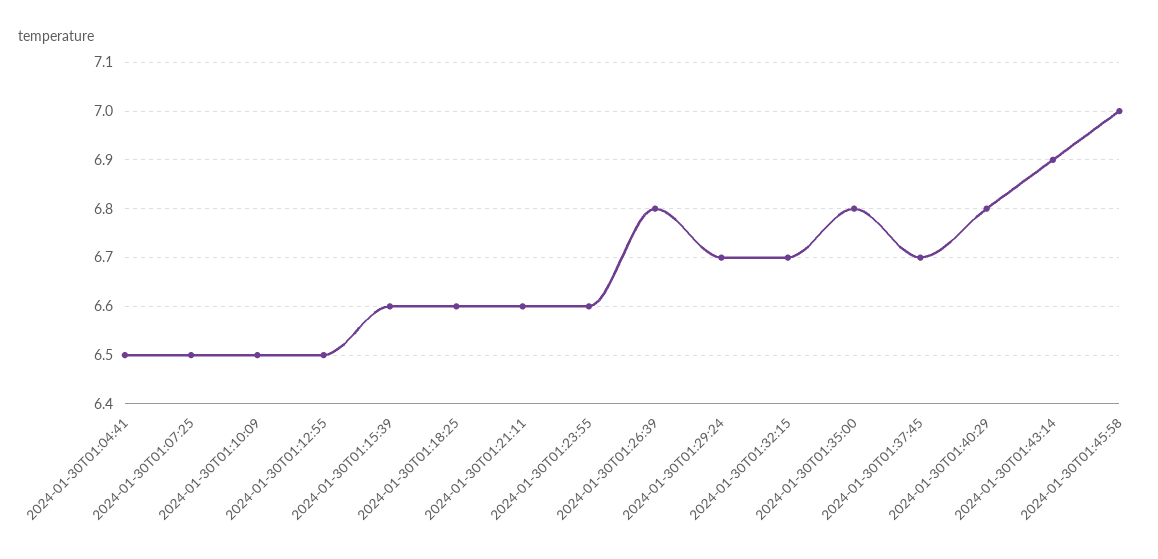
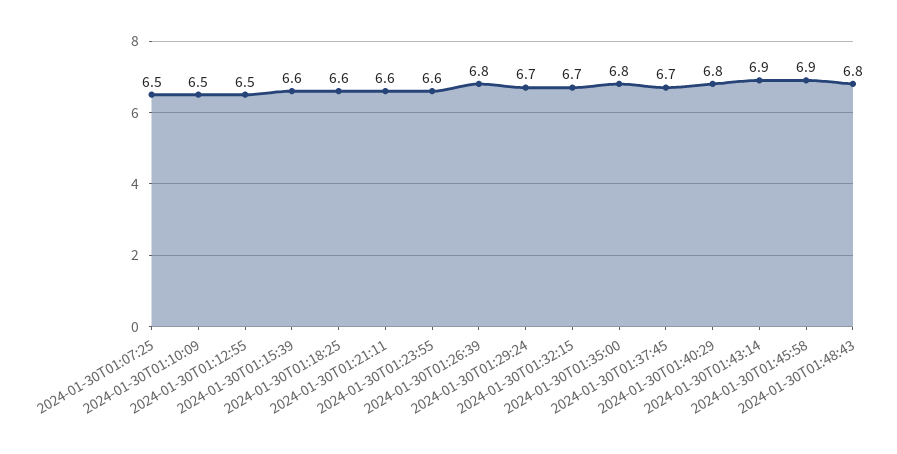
2024-01-30T01:04:41: 6.5 -> none
2024-01-30T01:45:58: 7 -> 6.9
2024-01-30T01:48:43: none -> 6.8

